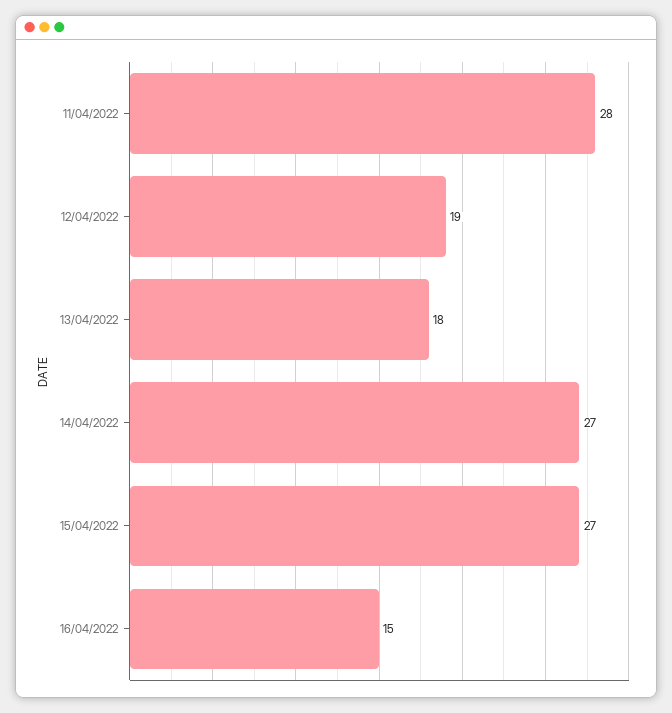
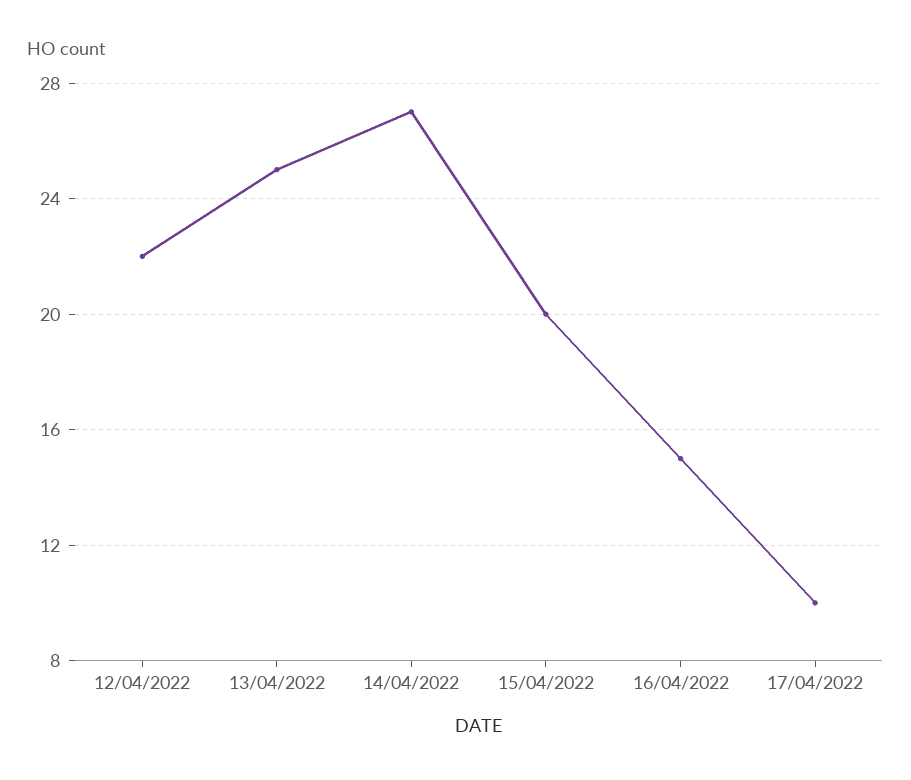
11/04/2022: 28 -> none
12/04/2022: 19 -> 22
13/04/2022: 18 -> 25
15/04/2022: 27 -> 20
17/04/2022: none -> 10

